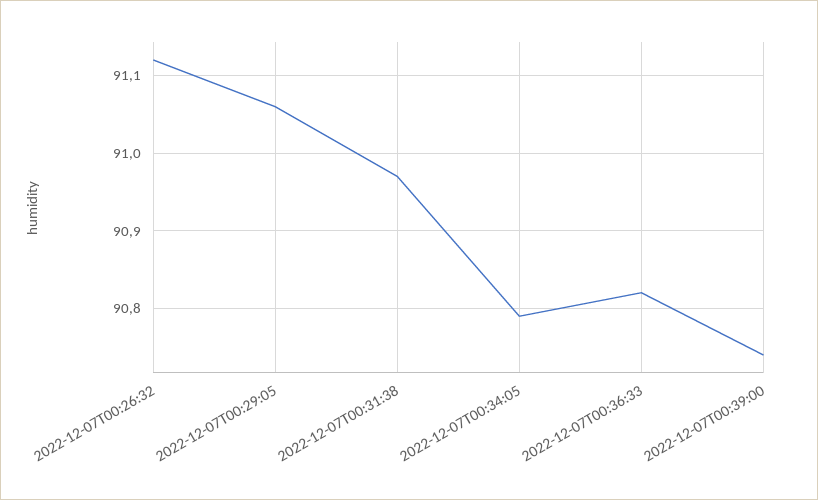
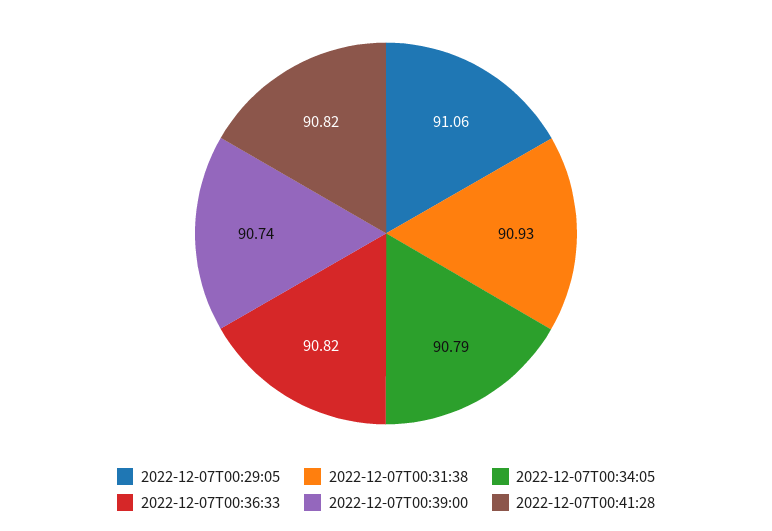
2022-12-07T00:26:32: 91.12 -> none
2022-12-07T00:31:38: 90.97 -> 90.93
2022-12-07T00:41:28: none -> 90.82

